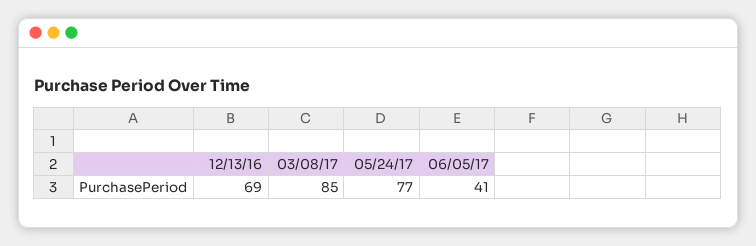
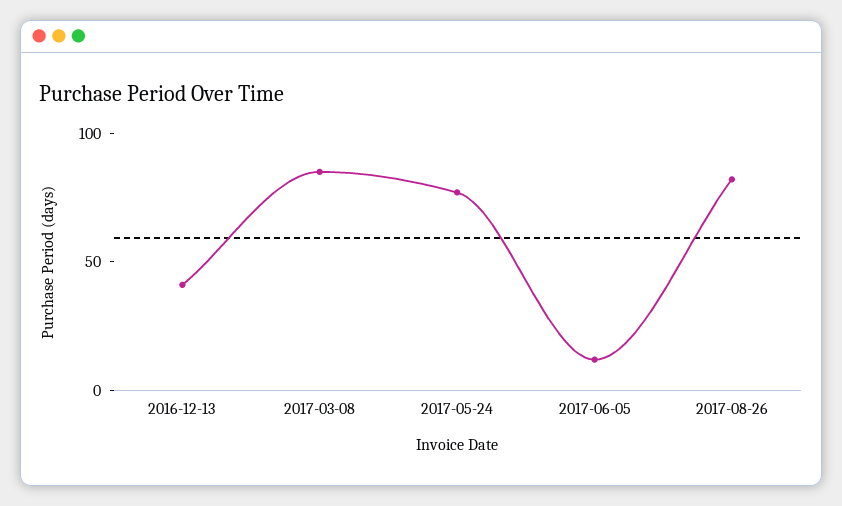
12/13/16: 69 -> 40
06/05/17: 41 -> 10
2017-08-26: none -> 80

